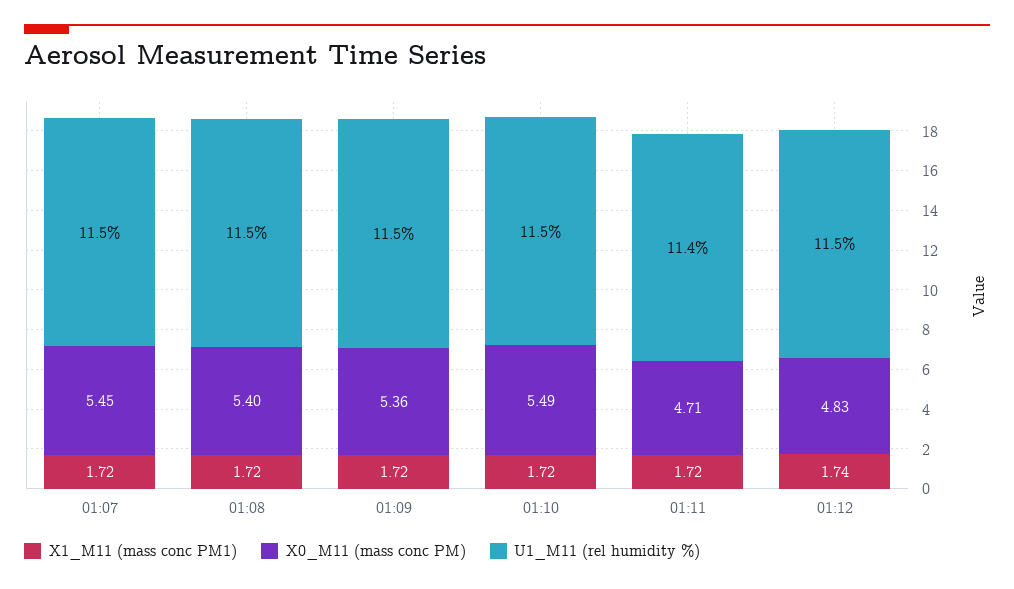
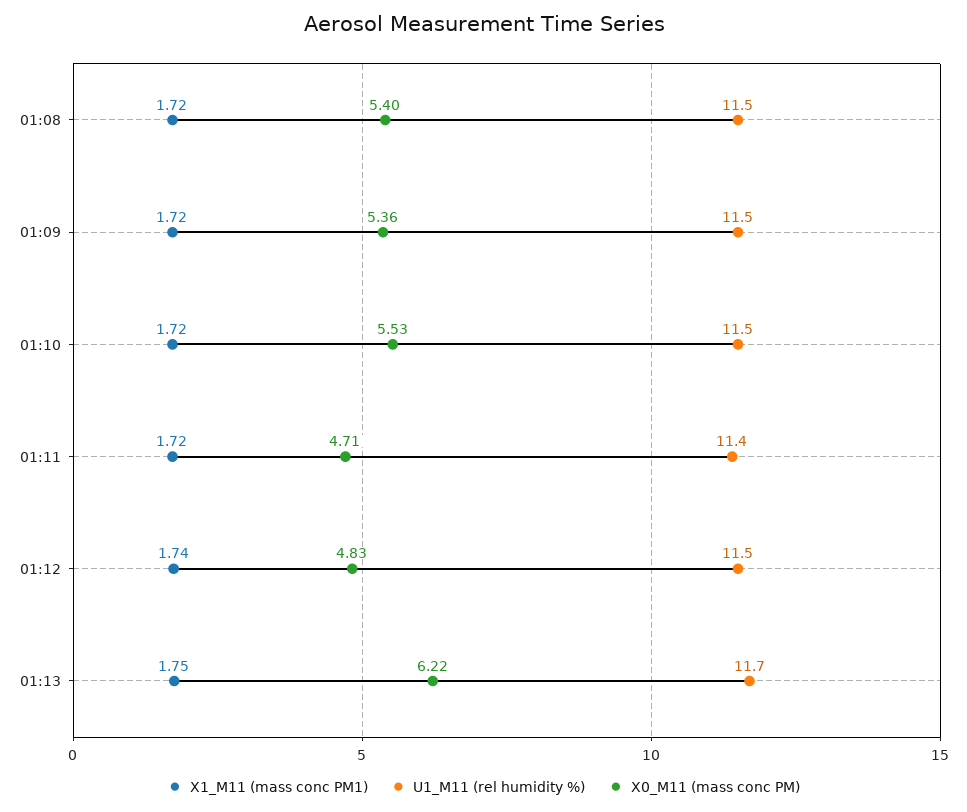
X1_M11 (mass conc PM1), 01:07: 1.72 -> none
X0_M11 (mass conc PM), 01:07: 5.45 -> none
U1_M11 (rel humidity %), 01:07: 11.5 -> none
X0_M11 (mass conc PM), 01:10: 5.49 -> 5.53
X1_M11 (mass conc PM1), 01:13: none -> 1.75
U1_M11 (rel humidity %), 01:13: none -> 11.7
X0_M11 (mass conc PM), 01:13: none -> 6.22

